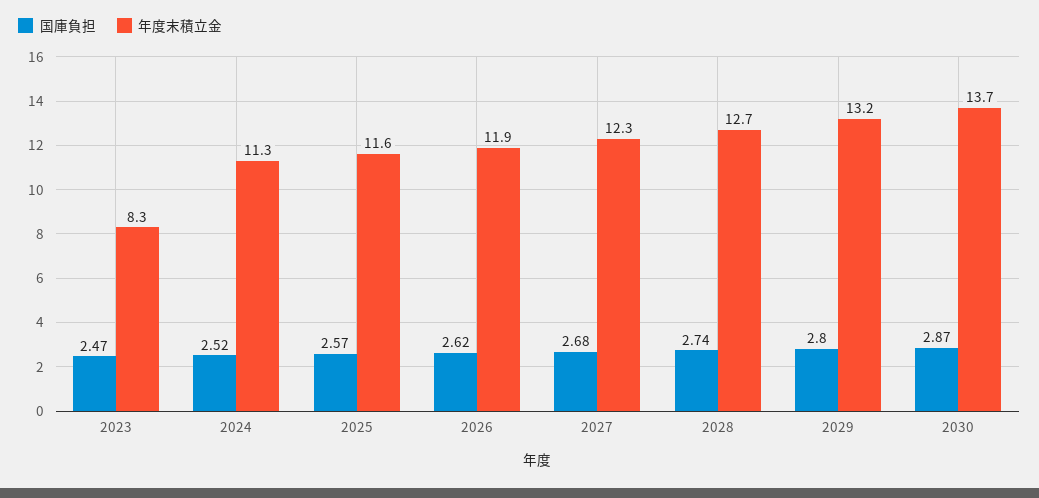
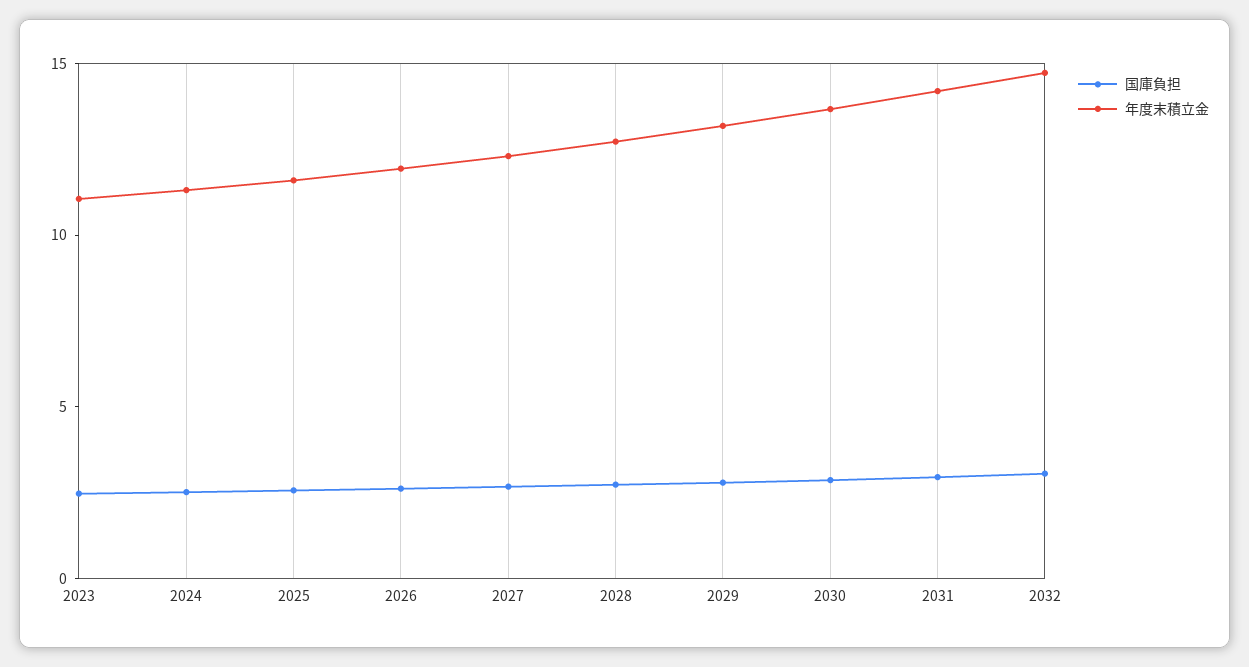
年度末積立金, 2023: 8.3 -> 11
国庫負担, 2031: none -> 3
年度末積立金, 2031: none -> 14
国庫負担, 2032: none -> 3
年度末積立金, 2032: none -> 15

